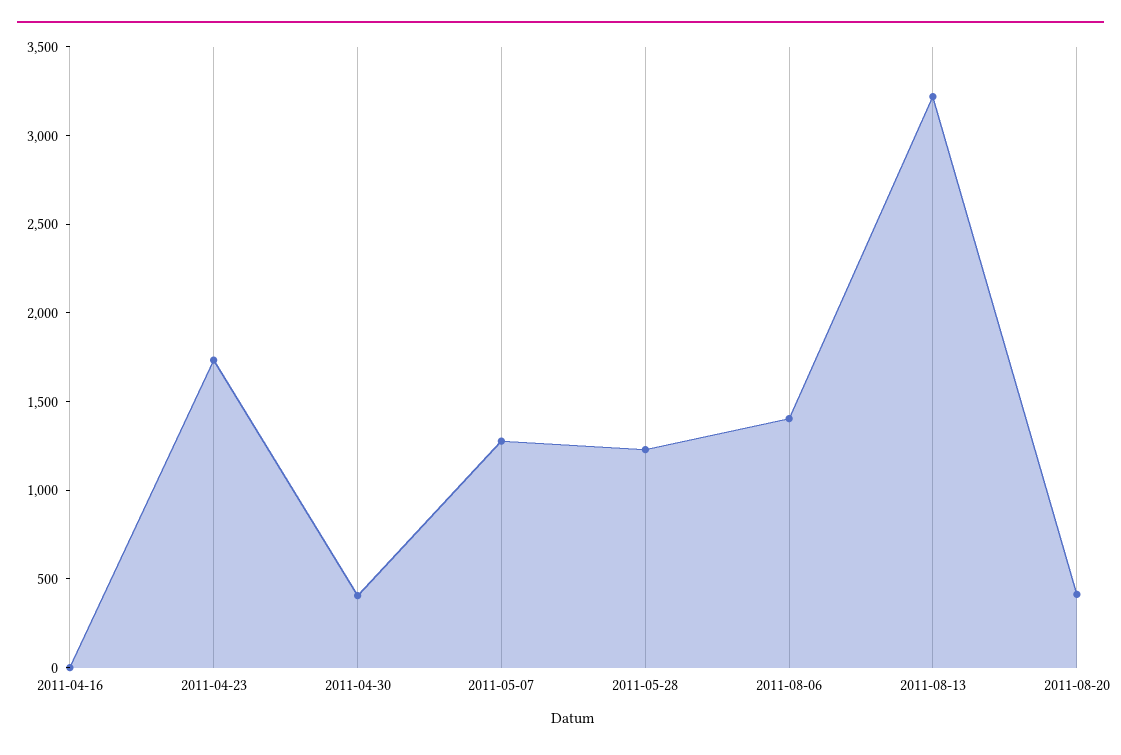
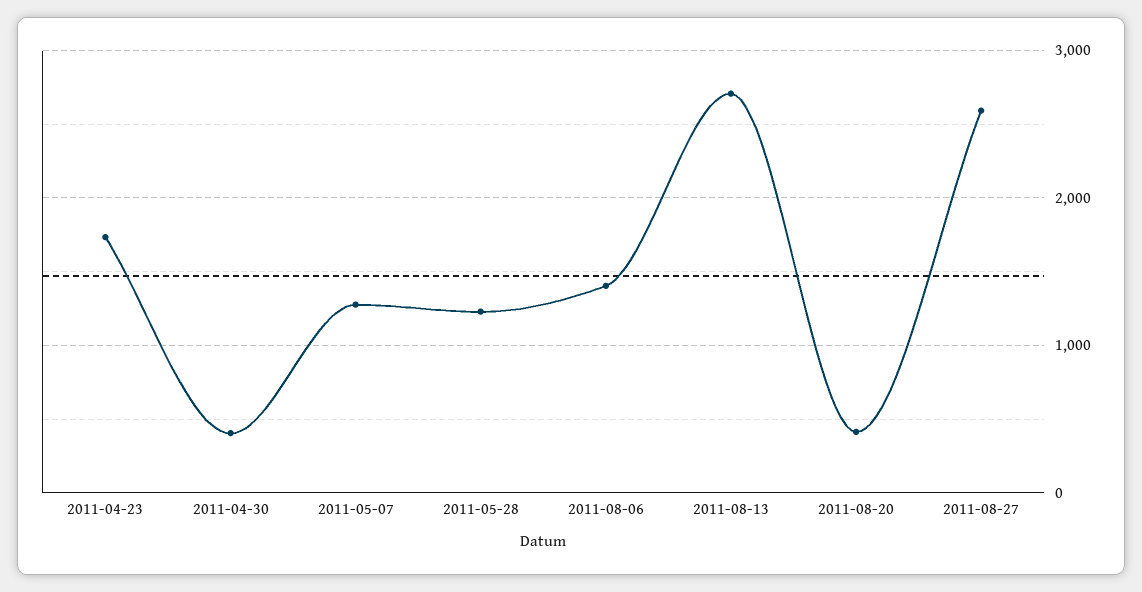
2011-04-16: 0 -> none
2011-08-13: 3200 -> 2700
2011-08-27: none -> 2600

